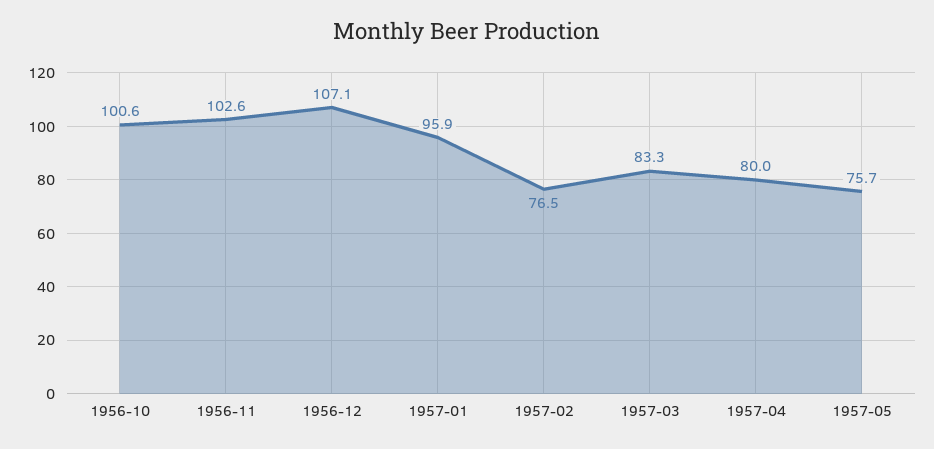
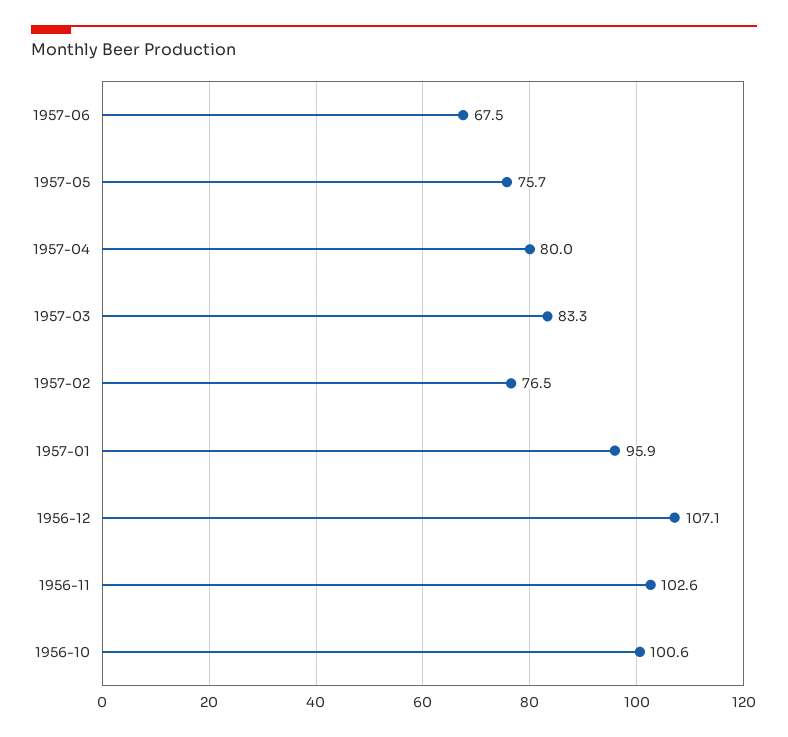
1957-06: none -> 67.5

